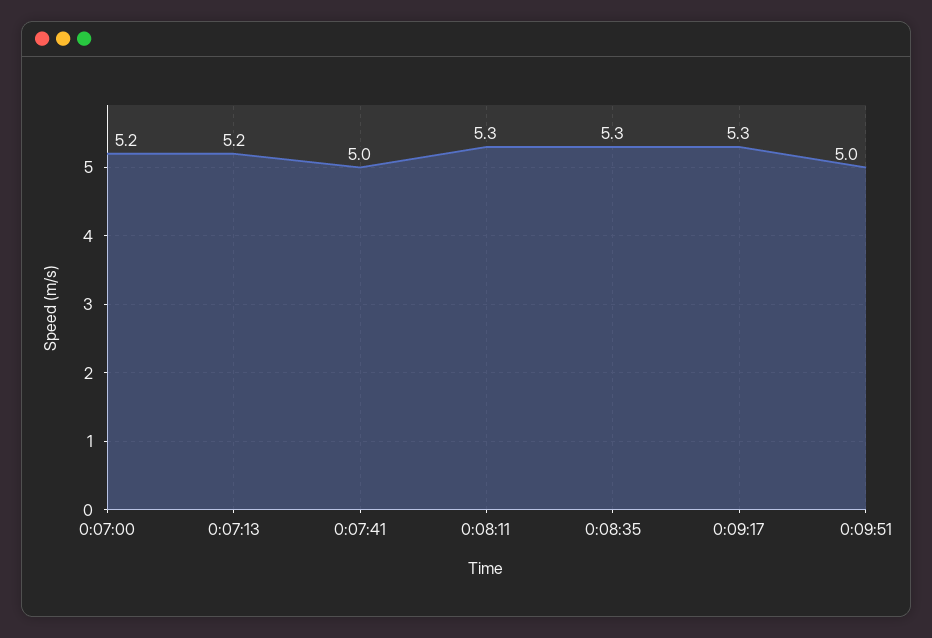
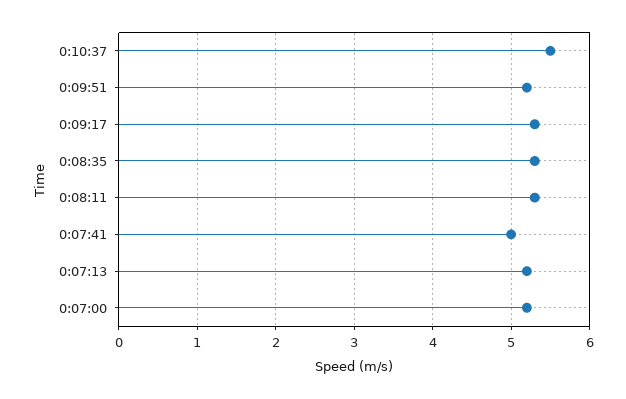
0:09:51: 5 -> 5.2
0:10:37: none -> 5.5

